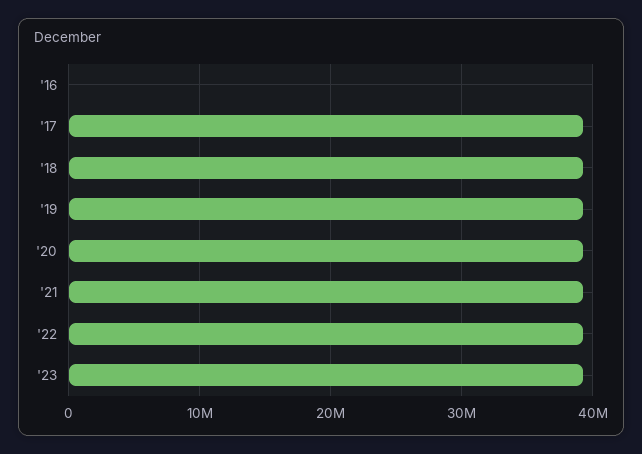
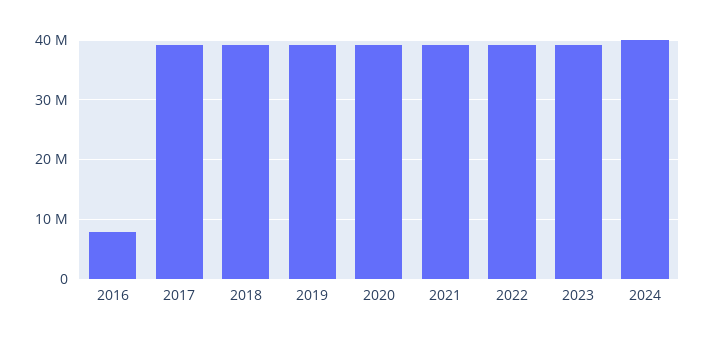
'16: 0 -> 8000000
2024: none -> 40000000

